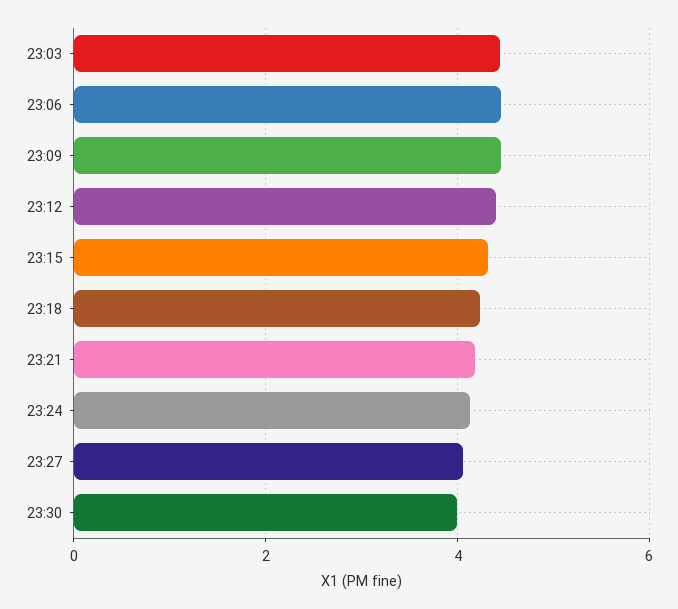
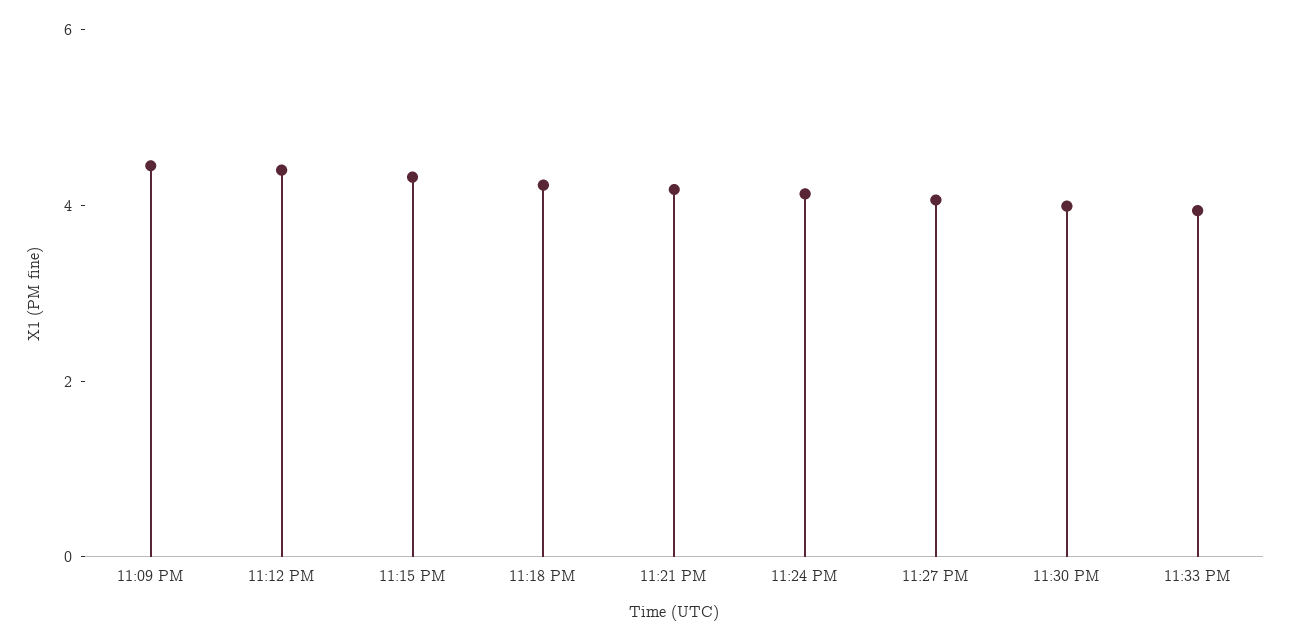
23:03: 4.4 -> none
23:06: 4.4 -> none
11:33 PM: none -> 4

